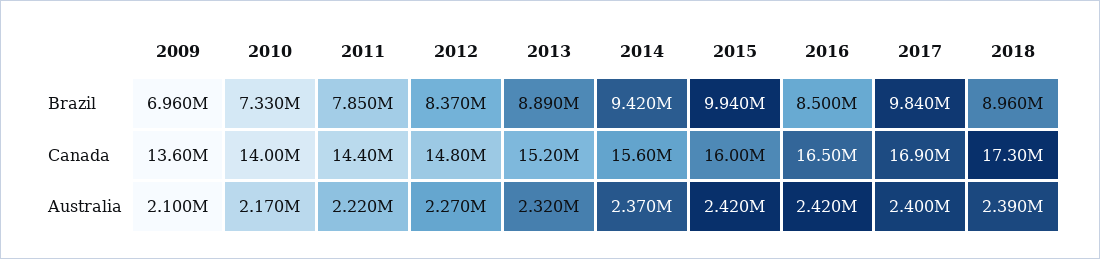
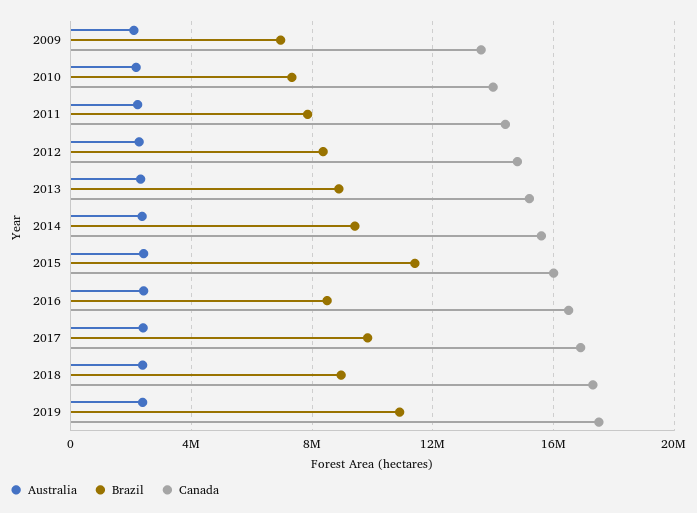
Brazil, 2015: 9940000 -> 11500000
Australia, 2019: none -> 2500000
Brazil, 2019: none -> 11000000
Canada, 2019: none -> 17500000

